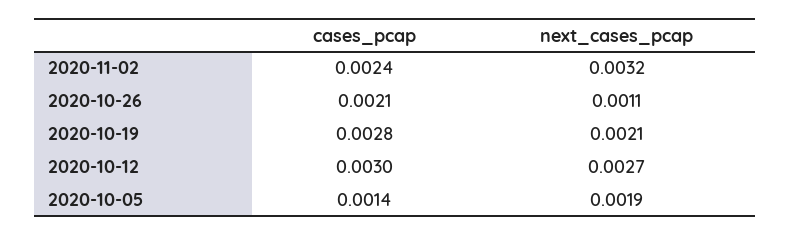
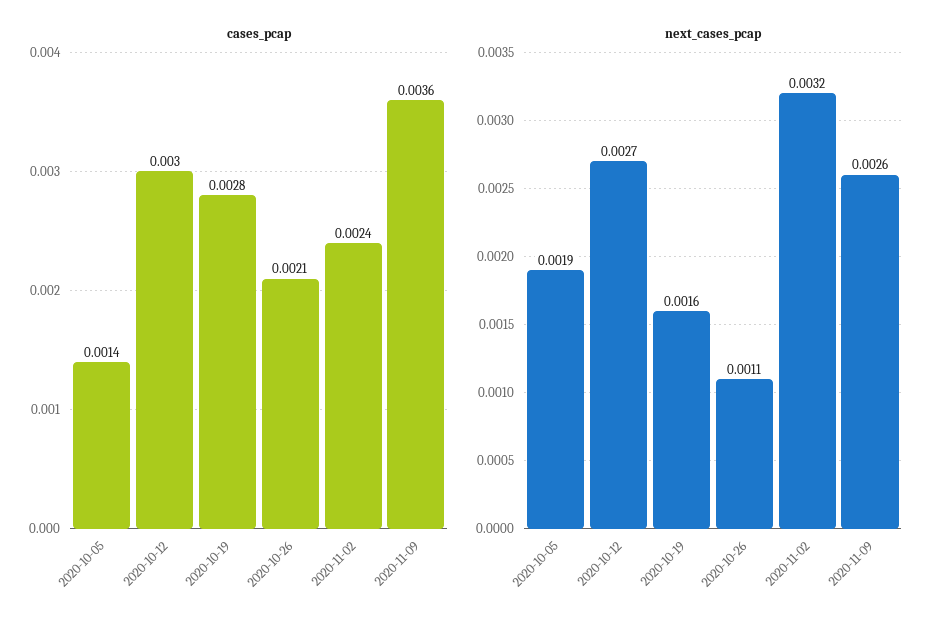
next_cases_pcap, 2020-10-19: 0.0021 -> 0.0016
cases_pcap, 2020-11-09: none -> 0.0036
next_cases_pcap, 2020-11-09: none -> 0.0026

